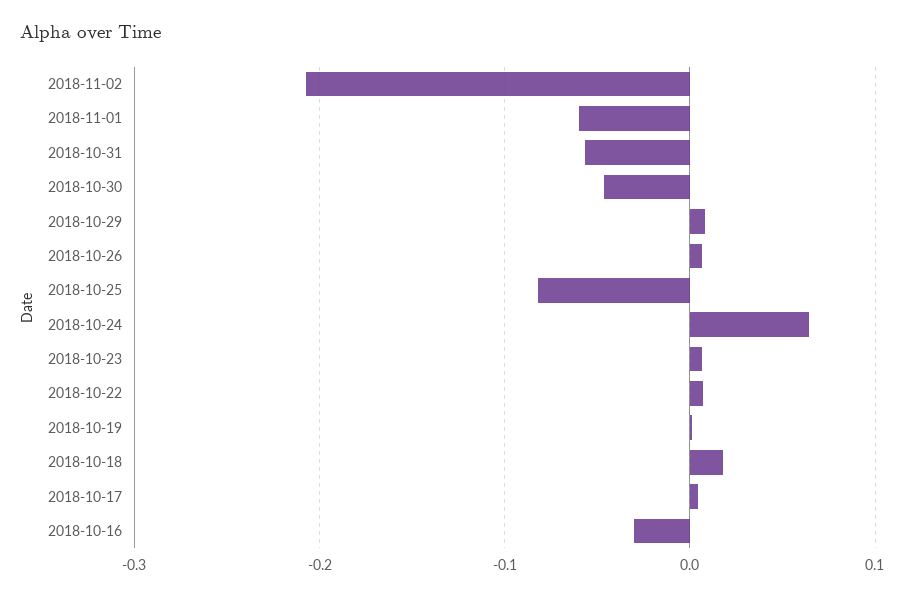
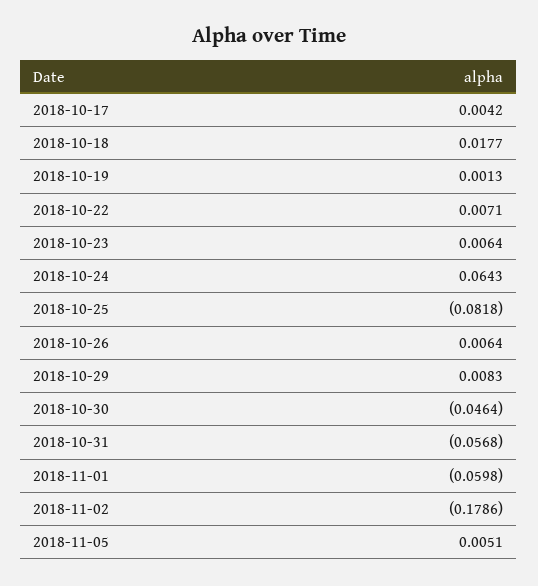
2018-11-02: -0.21 -> -0.1786
2018-10-16: -0.03 -> none
2018-11-05: none -> 0.0051

